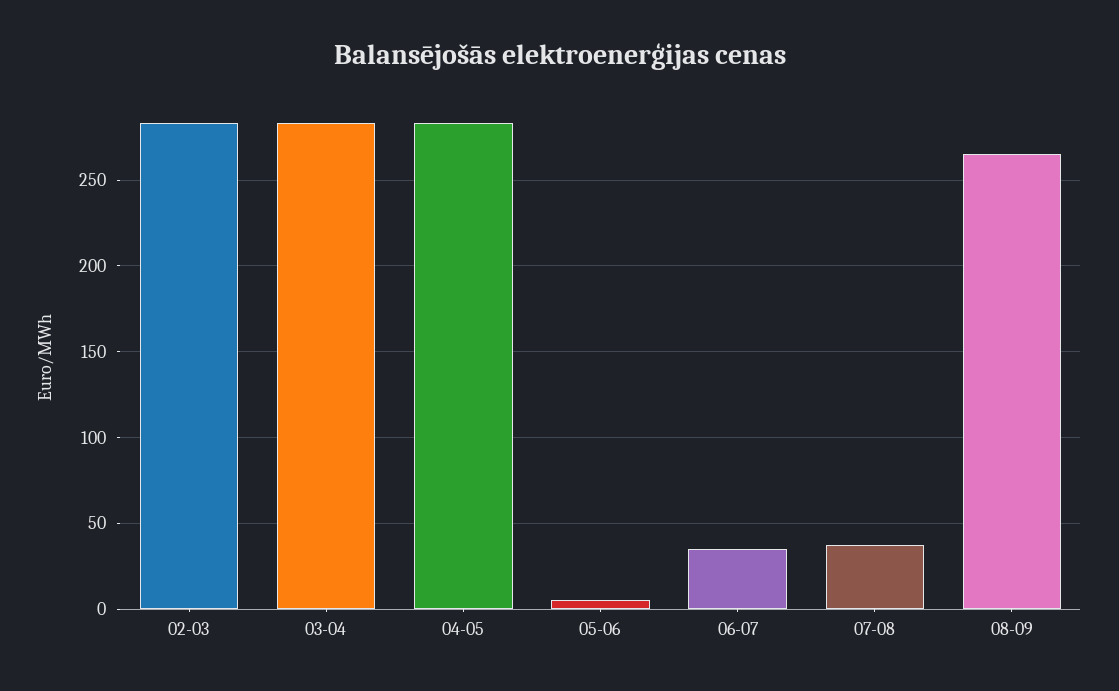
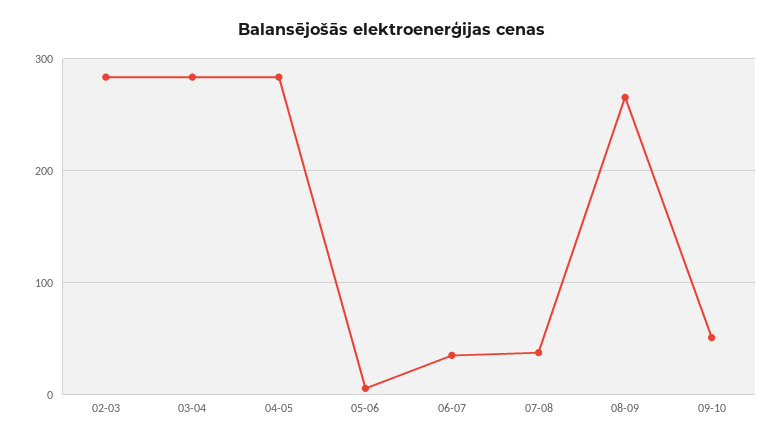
09-10: none -> 50

